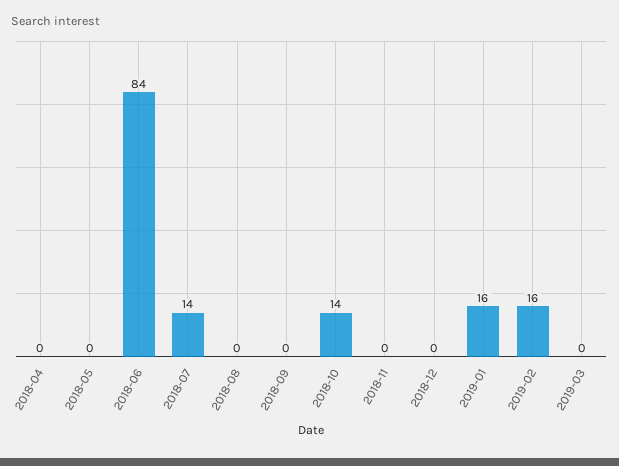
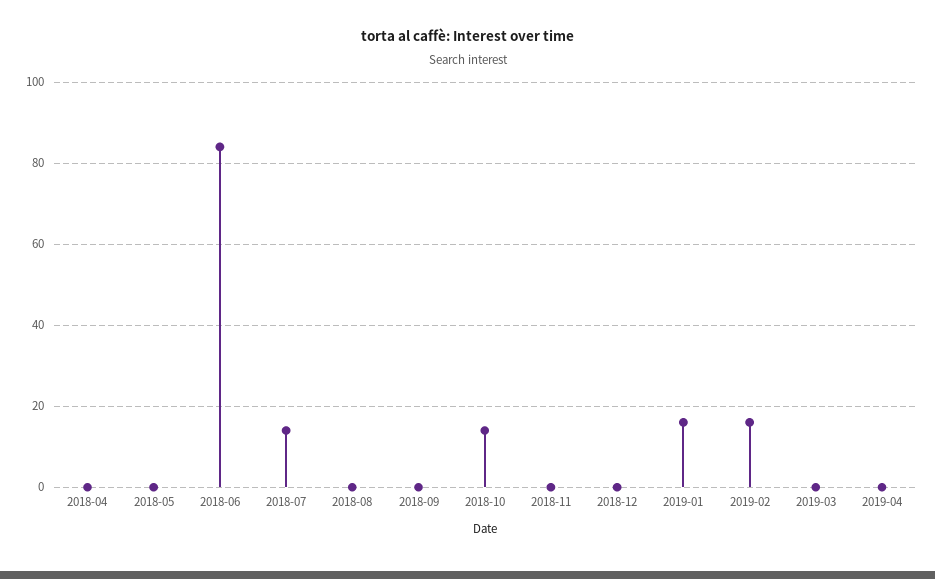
2019-04: none -> 0

